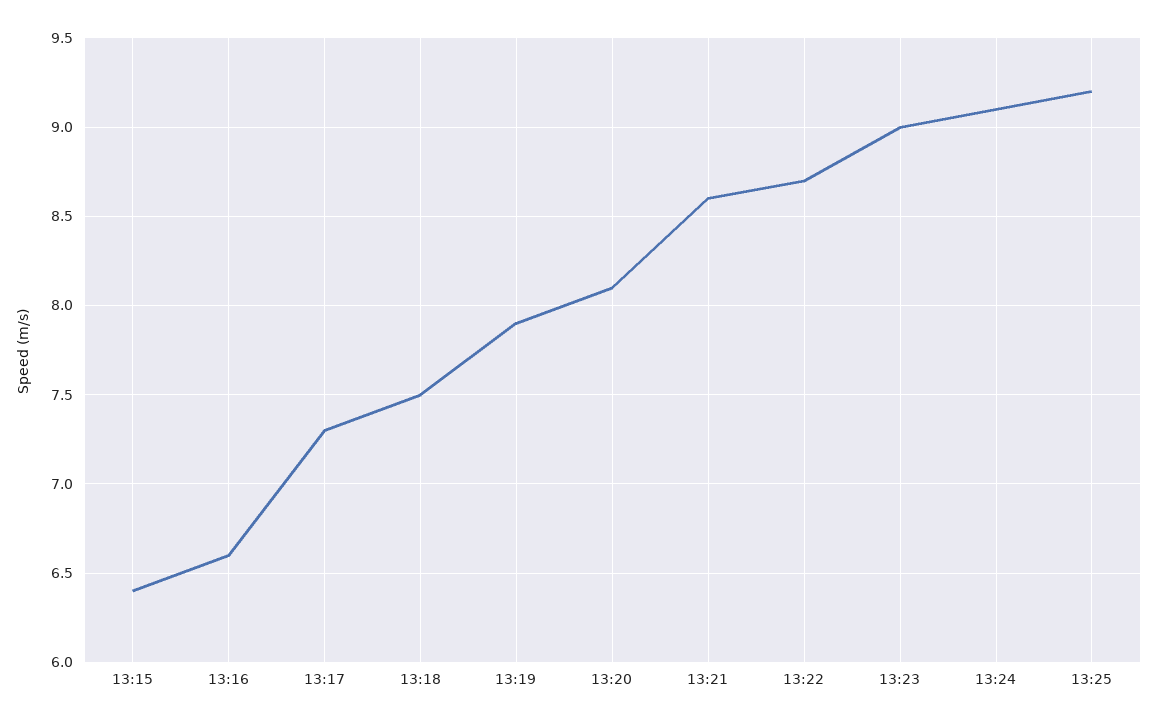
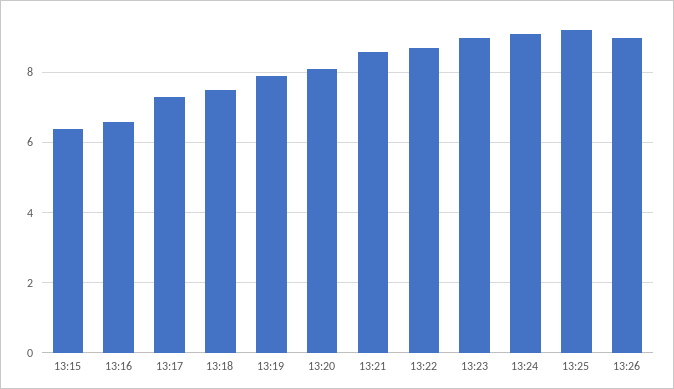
13:26: none -> 9

